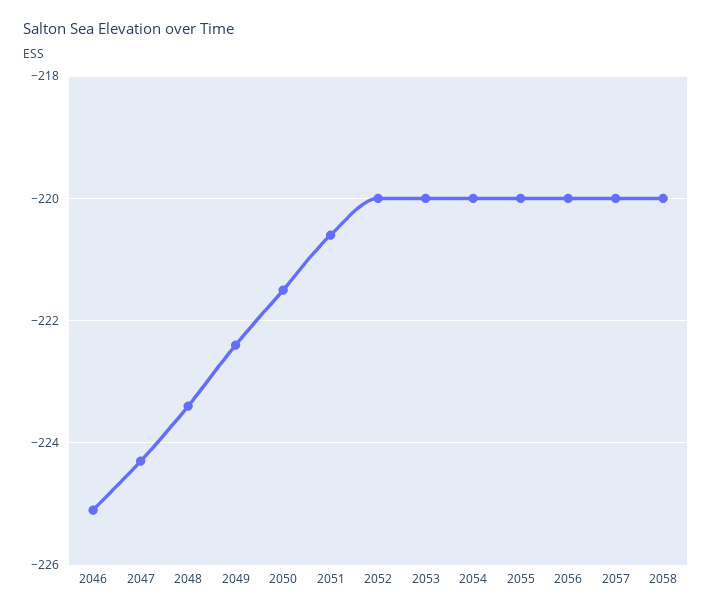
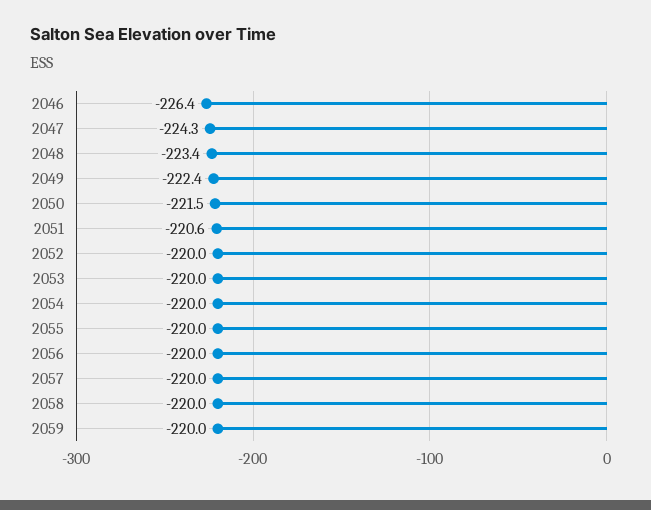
2046: -225 -> -226.4
2059: none -> -220

